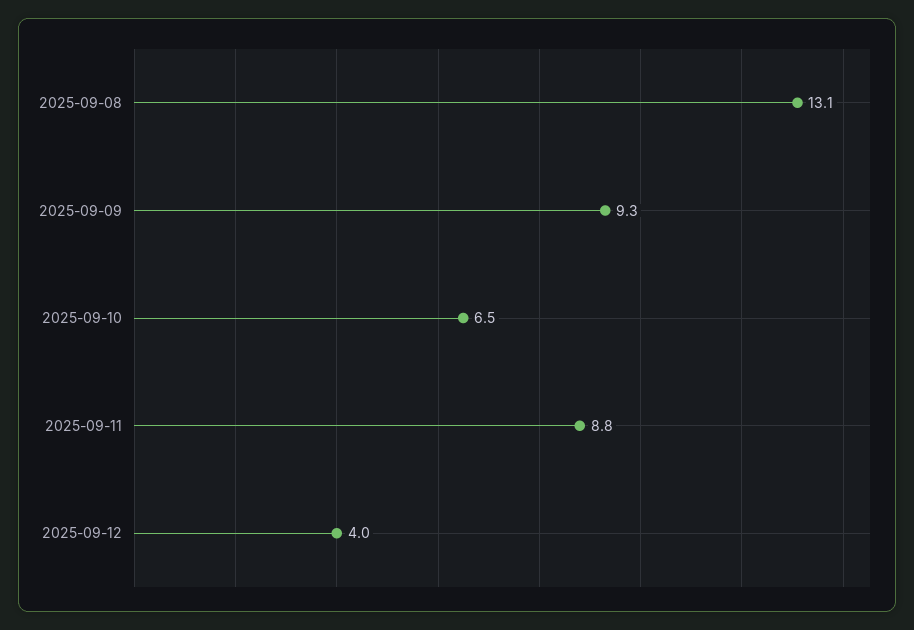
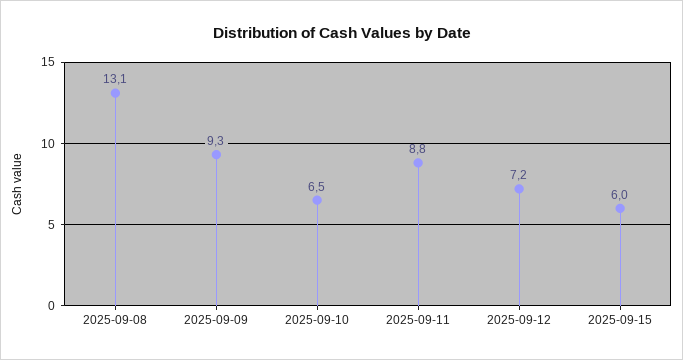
2025-09-12: 4 -> 7.2
2025-09-15: none -> 6

